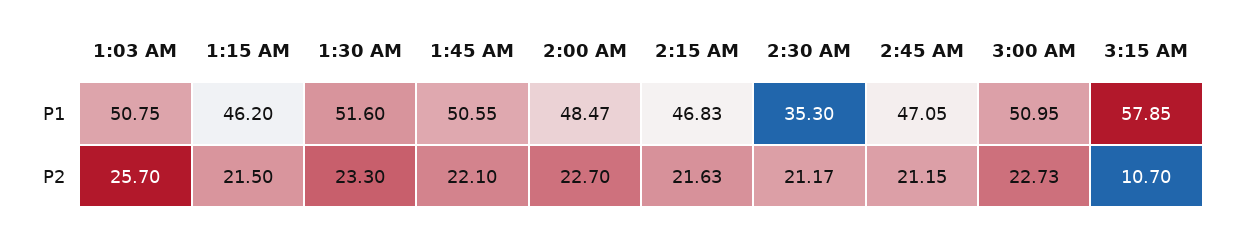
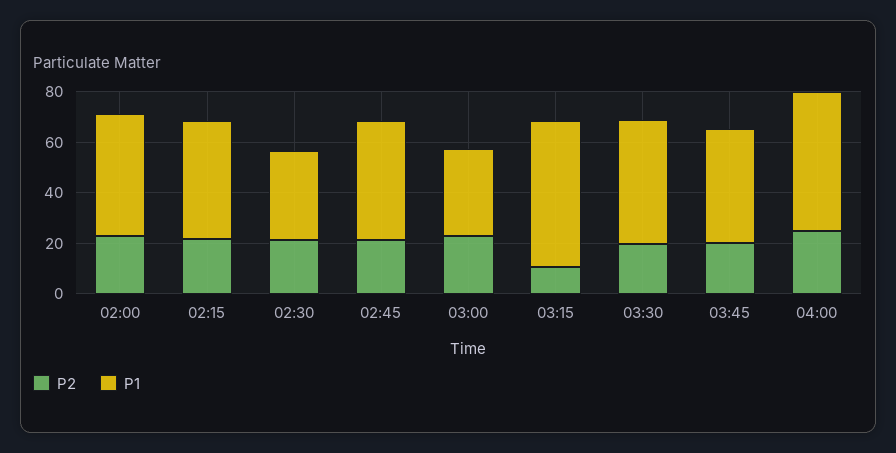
P1, 1:03 AM: 50.75 -> none
P1, 1:15 AM: 46.2 -> none
P1, 1:30 AM: 51.6 -> none
P1, 1:45 AM: 50.55 -> none
P1, 3:00 AM: 50.95 -> 35
P2, 1:03 AM: 25.7 -> none
P2, 1:15 AM: 21.5 -> none
P2, 1:30 AM: 23.3 -> none
P2, 1:45 AM: 22.1 -> none
P2, 03:30: none -> 20
P1, 03:30: none -> 50
P2, 03:45: none -> 20
P1, 03:45: none -> 45
P2, 04:00: none -> 25
P1, 04:00: none -> 55

